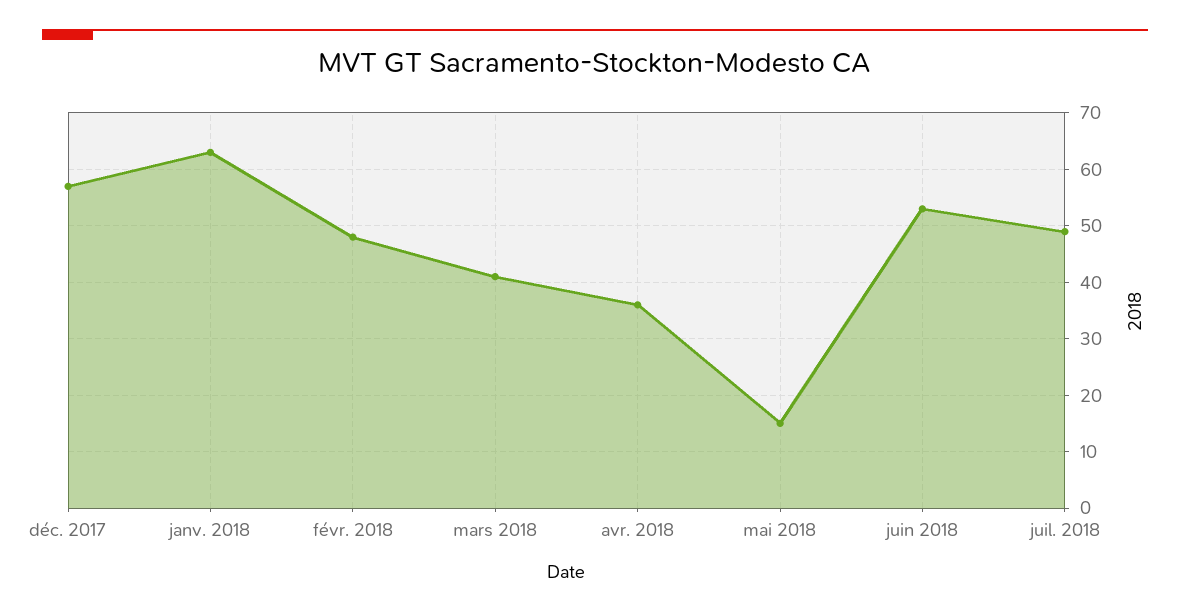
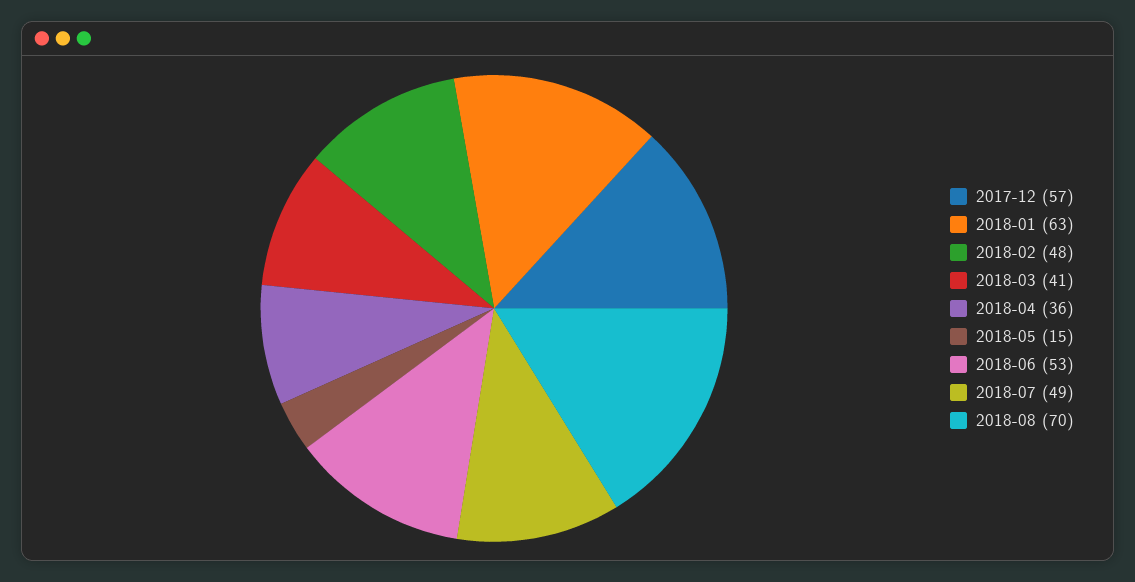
2018-08: none -> 70

